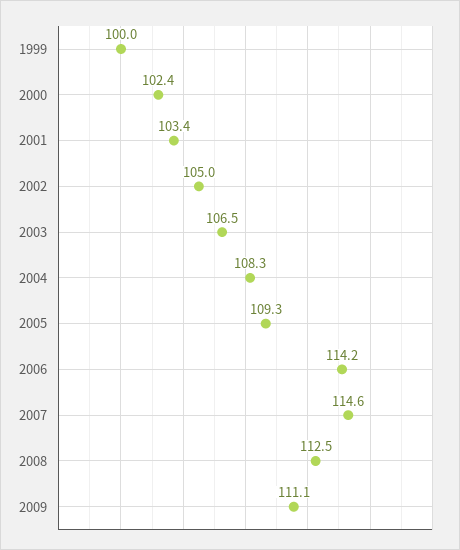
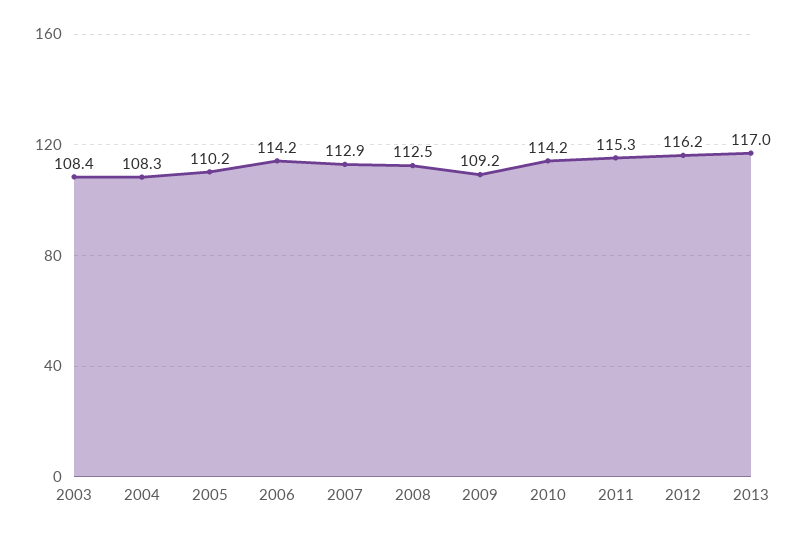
1999: 100 -> none
2000: 102.4 -> none
2001: 103.4 -> none
2002: 105 -> none
2003: 106.5 -> 108.4
2005: 109.3 -> 110.2
2007: 114.6 -> 112.9
2009: 111.1 -> 109.2
2010: none -> 114.2
2011: none -> 115.3
2012: none -> 116.2
2013: none -> 117

